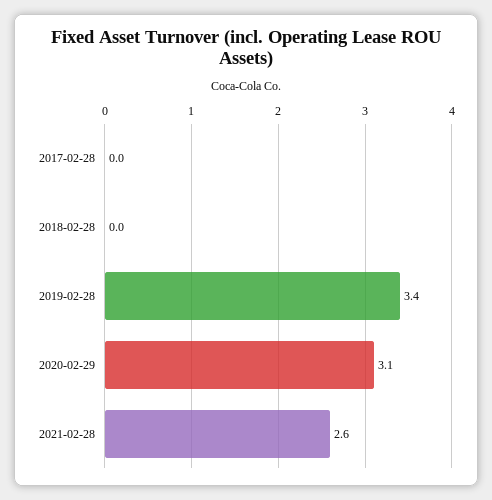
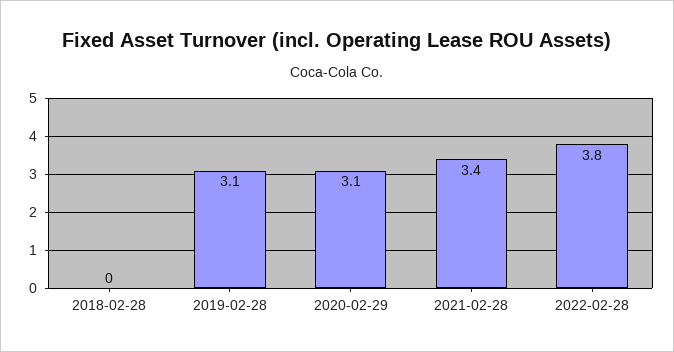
2017-02-28: 0 -> none
2019-02-28: 3.4 -> 3.1
2021-02-28: 2.6 -> 3.4
2022-02-28: none -> 3.8

